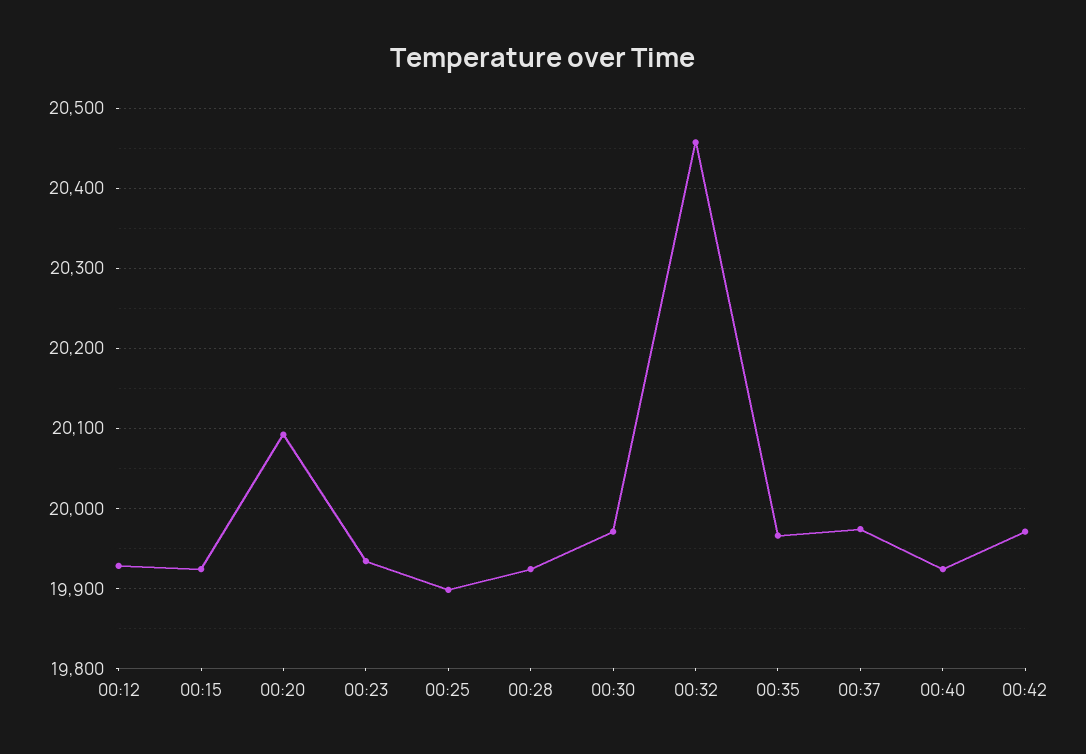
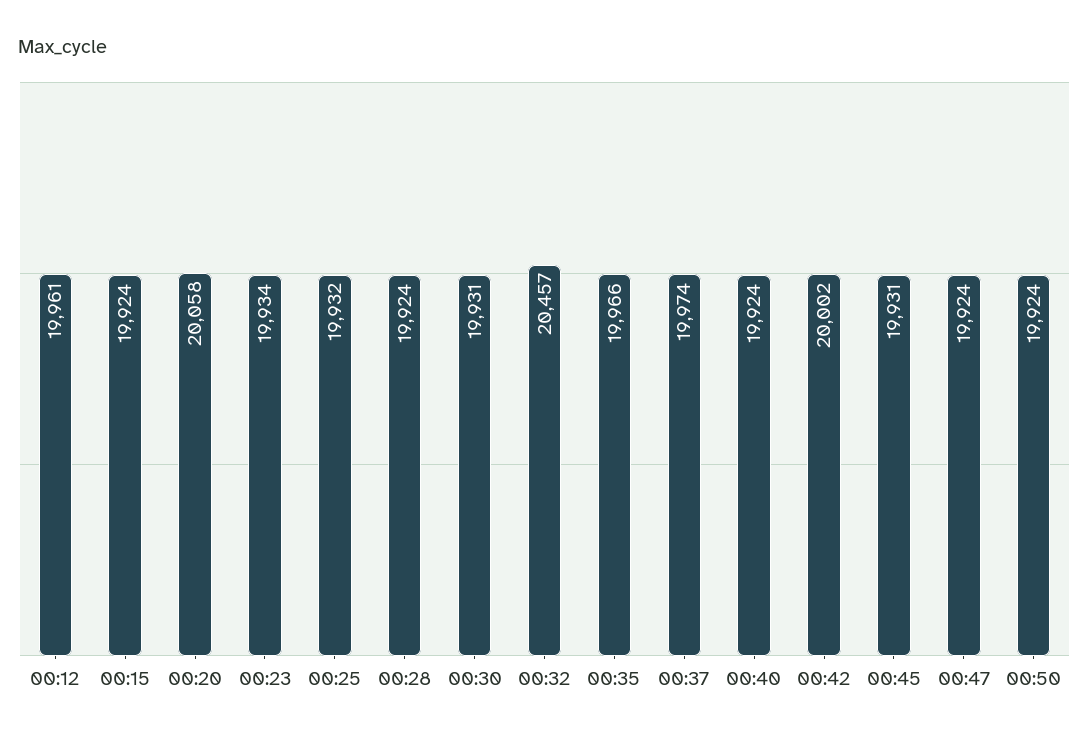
00:12: 19930 -> 19961
00:20: 20090 -> 20058
00:25: 19900 -> 19932
00:30: 19970 -> 19931
00:42: 19970 -> 20002
00:45: none -> 19931
00:47: none -> 19924
00:50: none -> 19924

